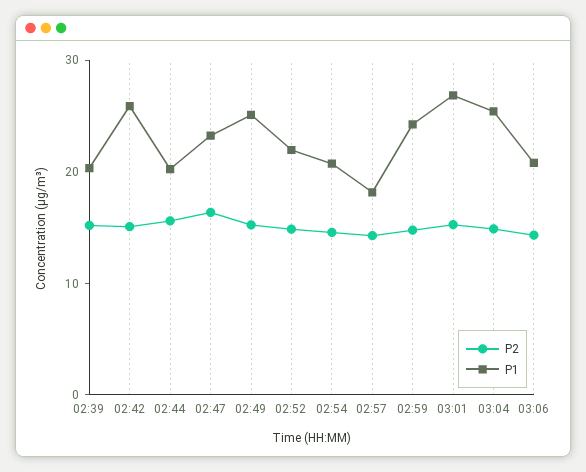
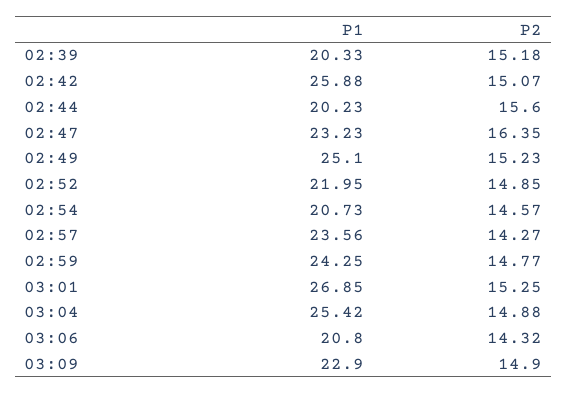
P1, 02:57: 18 -> 23.56
P1, 03:09: none -> 22.9
P2, 03:09: none -> 14.9

